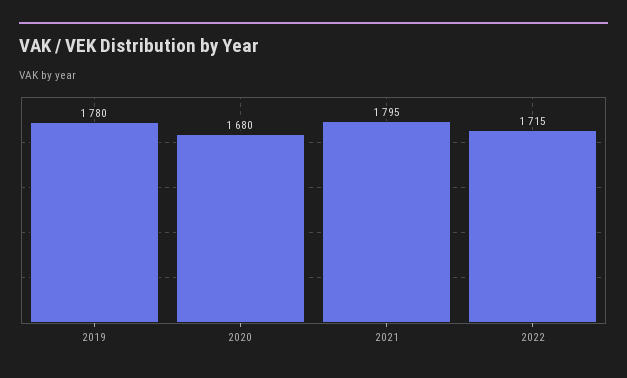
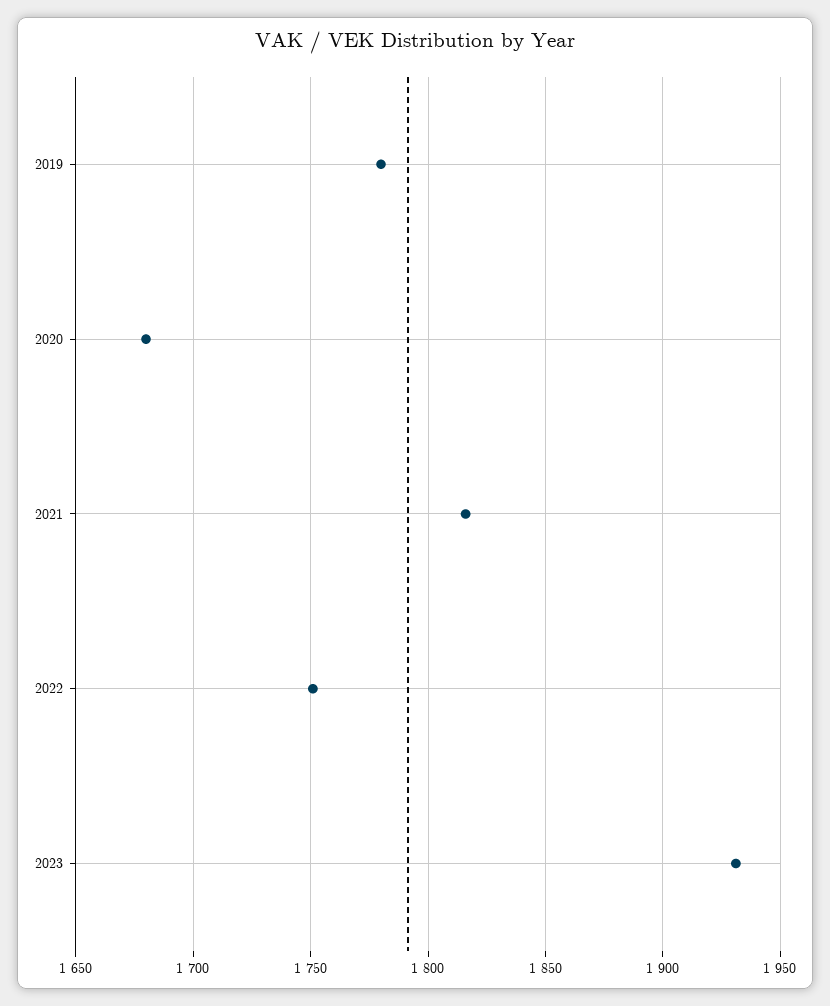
2021: 1795 -> 1815
2022: 1715 -> 1750
2023: none -> 1930

